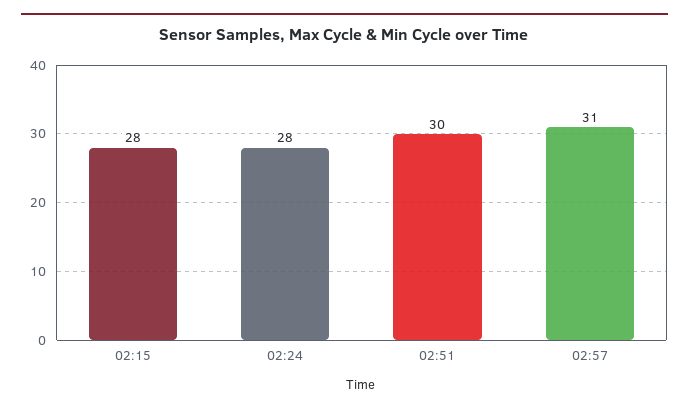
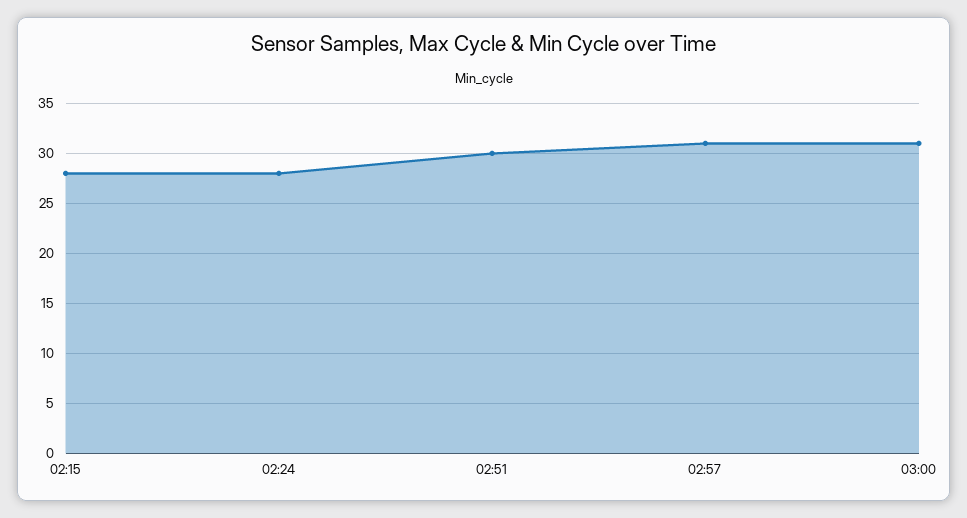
03:00: none -> 31

